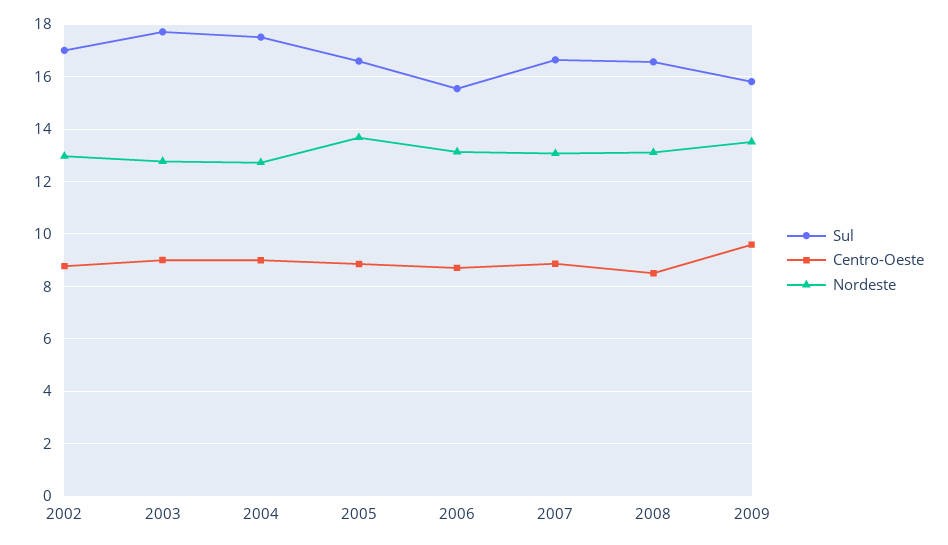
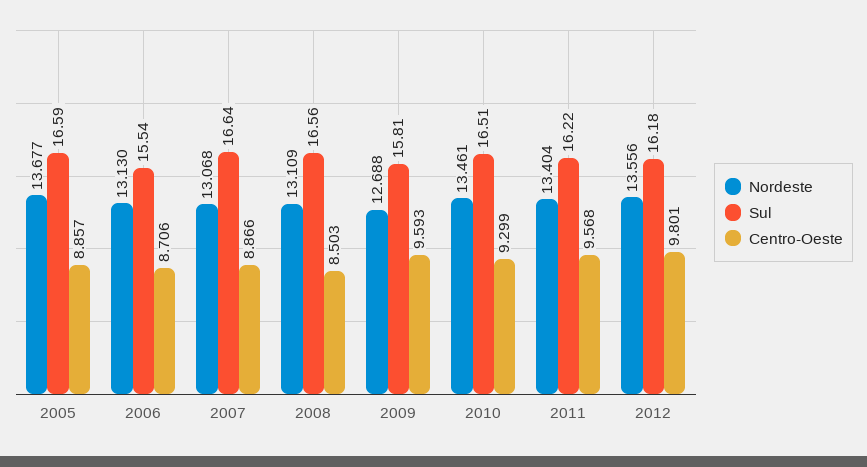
Sul, 2002: 17 -> none
Centro-Oeste, 2002: 8.75 -> none
Nordeste, 2002: 13 -> none
Sul, 2003: 17.75 -> none
Centro-Oeste, 2003: 9 -> none
Nordeste, 2003: 12.75 -> none
Sul, 2004: 17.5 -> none
Centro-Oeste, 2004: 9 -> none
Nordeste, 2004: 12.75 -> none
Nordeste, 2009: 13.5 -> 12.688
Nordeste, 2010: none -> 13.461
Sul, 2010: none -> 16.51
Centro-Oeste, 2010: none -> 9.299
Nordeste, 2011: none -> 13.404
Sul, 2011: none -> 16.22
Centro-Oeste, 2011: none -> 9.568
Nordeste, 2012: none -> 13.556
Sul, 2012: none -> 16.18
Centro-Oeste, 2012: none -> 9.801

